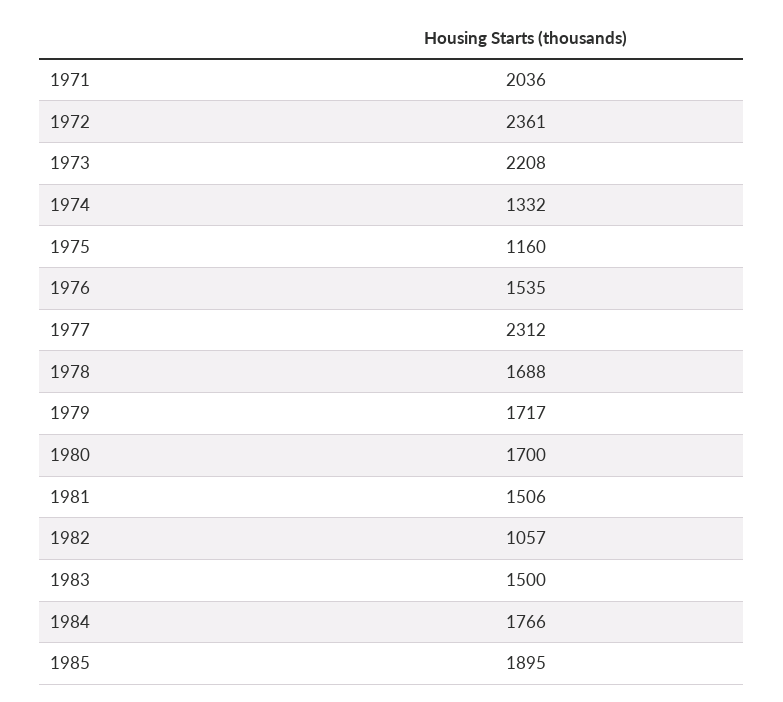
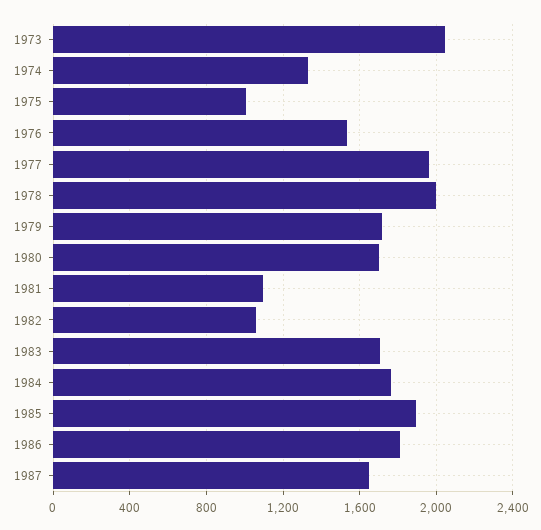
1971: 2036 -> none
1972: 2361 -> none
1973: 2208 -> 2050
1975: 1160 -> 1000
1977: 2312 -> 1950
1978: 1688 -> 2000
1981: 1506 -> 1100
1983: 1500 -> 1700
1986: none -> 1800
1987: none -> 1650

